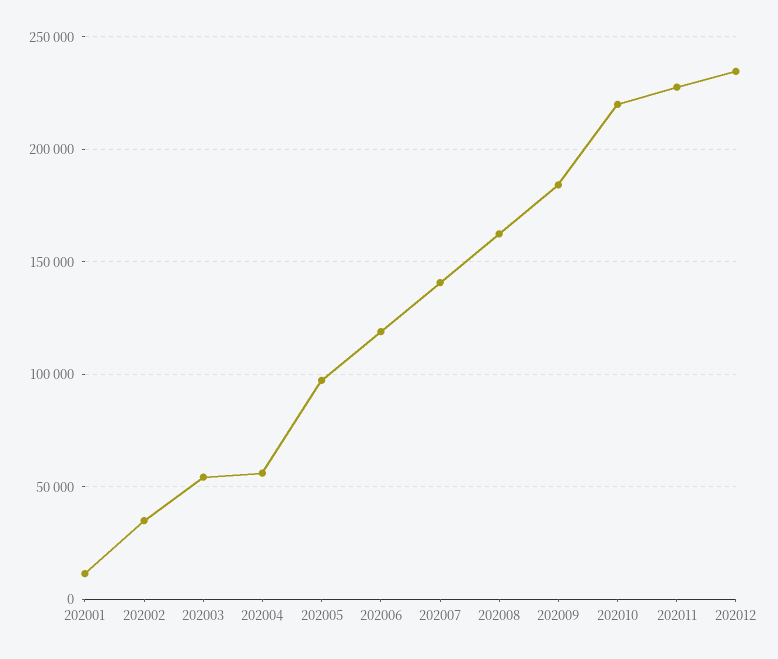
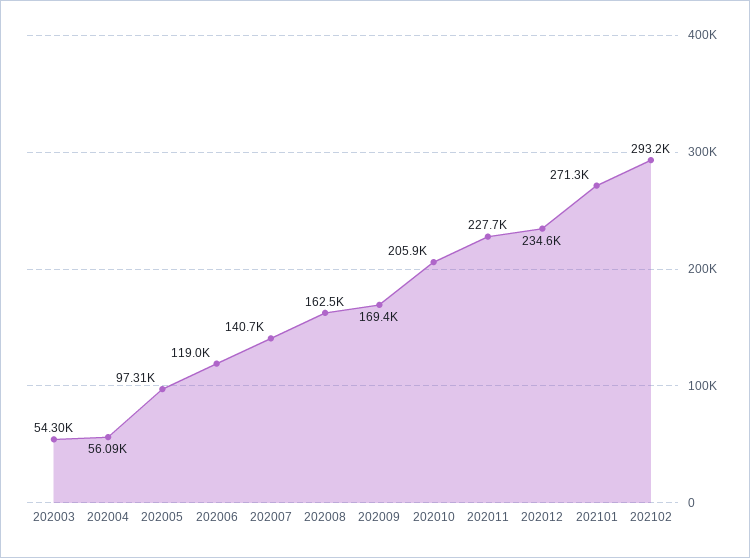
202001: 10000 -> none
202002: 35000 -> none
202009: 185000 -> 169400
202010: 220000 -> 205900
202101: none -> 271300
202102: none -> 293200

